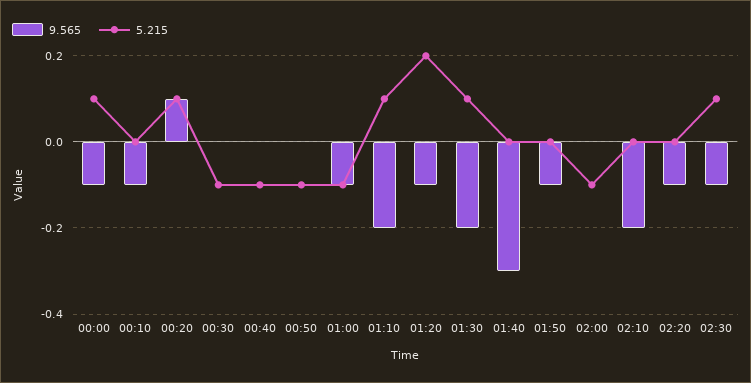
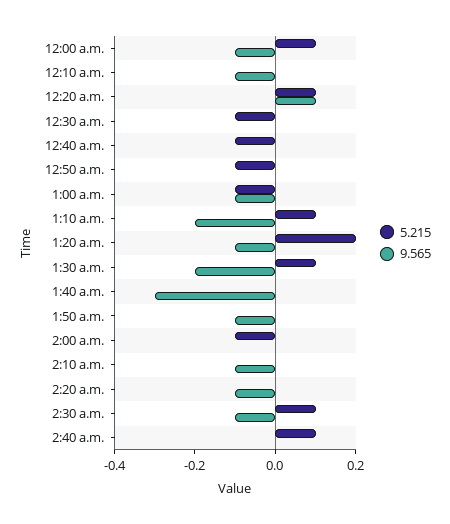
9.565, 02:10: -0.2 -> -0.1
5.215, 2:40 a.m.: none -> 0.1
9.565, 2:40 a.m.: none -> 0

